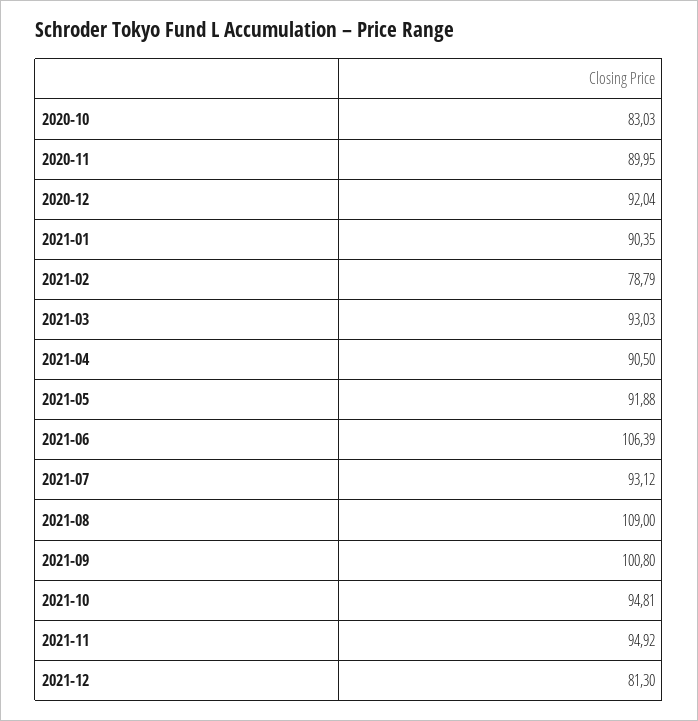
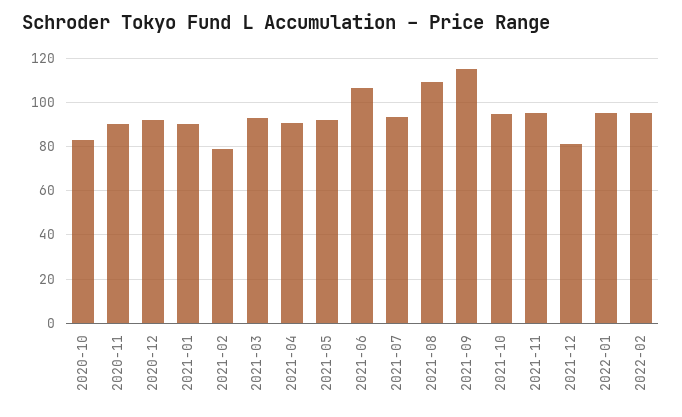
2021-09: 100.8 -> 115
2022-01: none -> 95
2022-02: none -> 95

